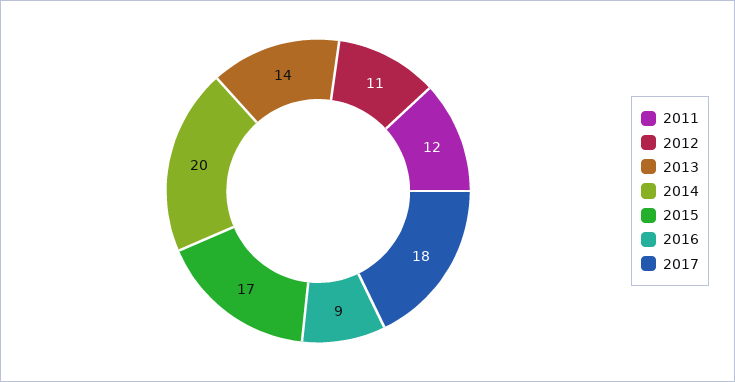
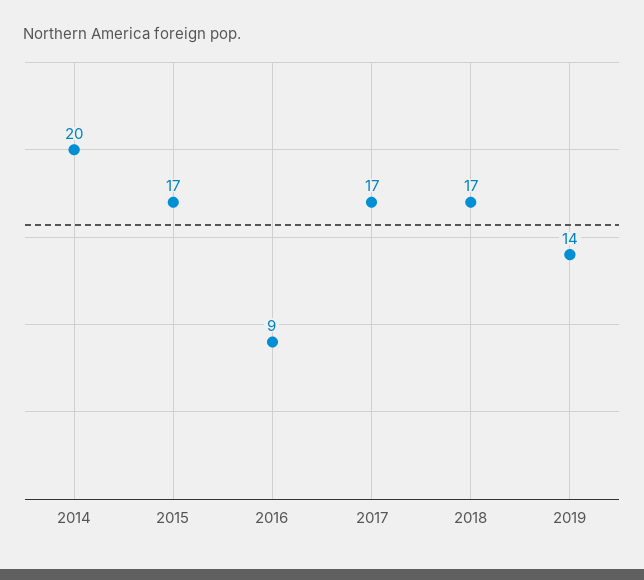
2011: 12 -> none
2012: 11 -> none
2013: 14 -> none
2017: 18 -> 17
2018: none -> 17
2019: none -> 14

